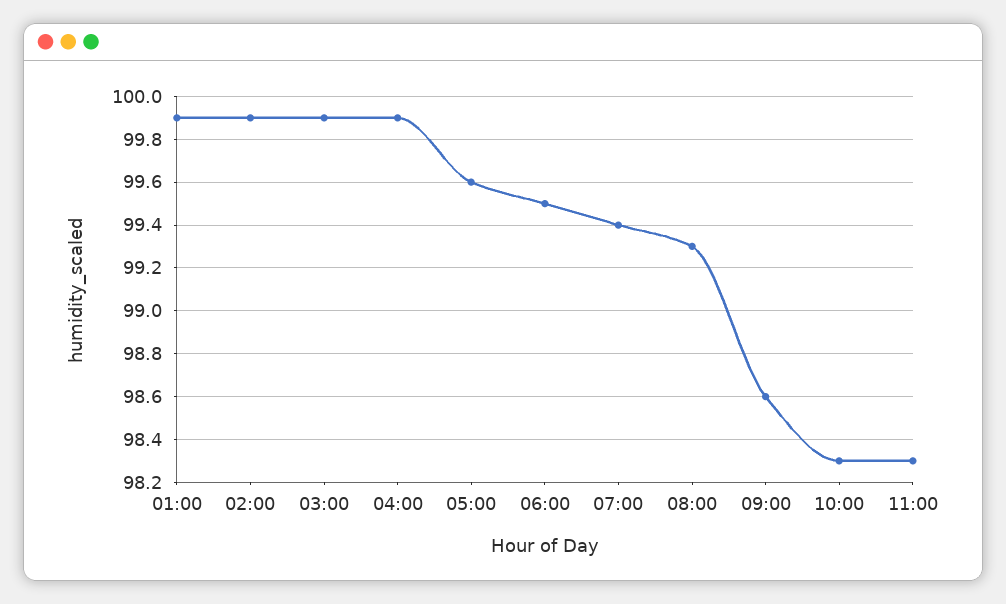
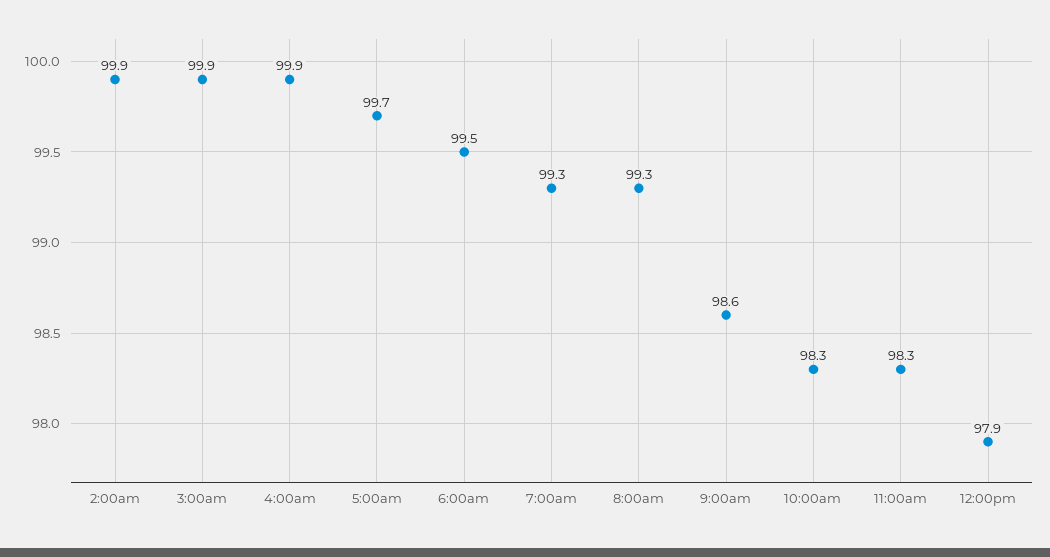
01:00: 99.9 -> none
05:00: 99.6 -> 99.7
07:00: 99.4 -> 99.3
12:00pm: none -> 97.9

